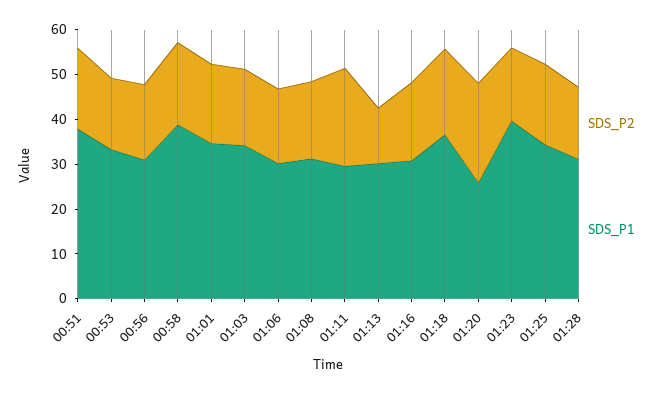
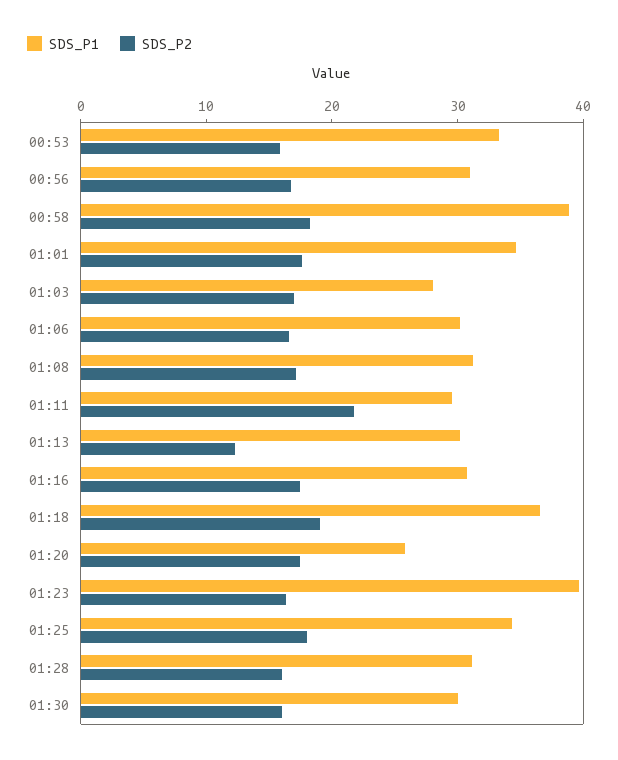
SDS_P2, 00:51: 18 -> none
SDS_P1, 00:51: 38 -> none
SDS_P1, 01:03: 34 -> 28
SDS_P2, 01:20: 22 -> 18
SDS_P1, 01:30: none -> 30
SDS_P2, 01:30: none -> 16

